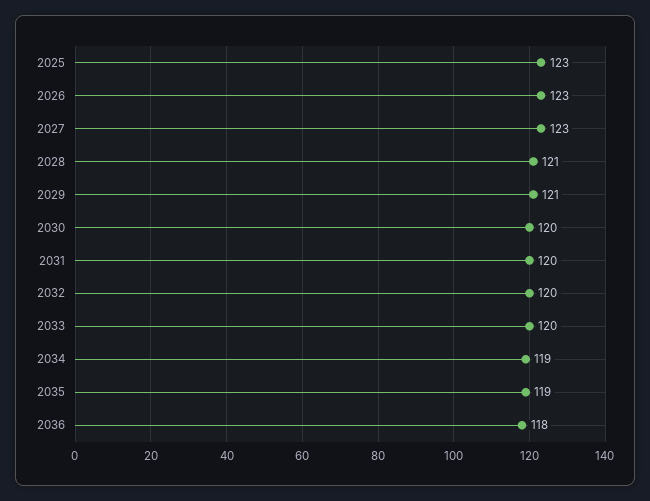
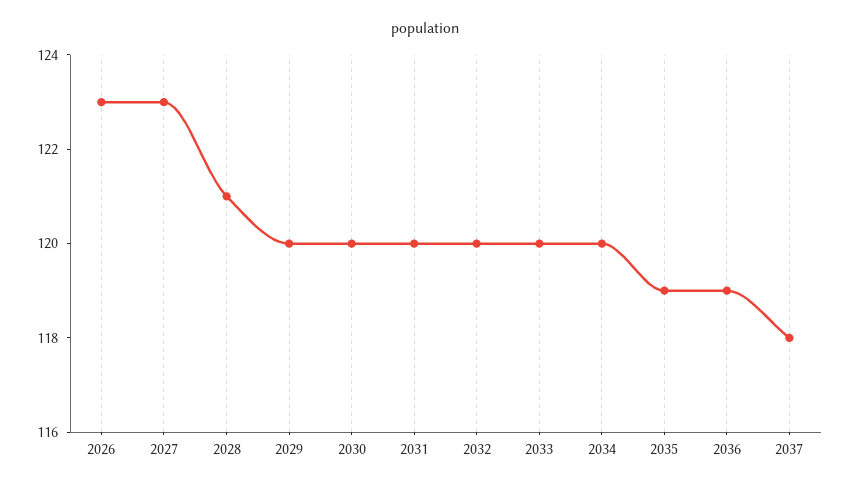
2025: 123 -> none
2029: 121 -> 120
2034: 119 -> 120
2036: 118 -> 119
2037: none -> 118

